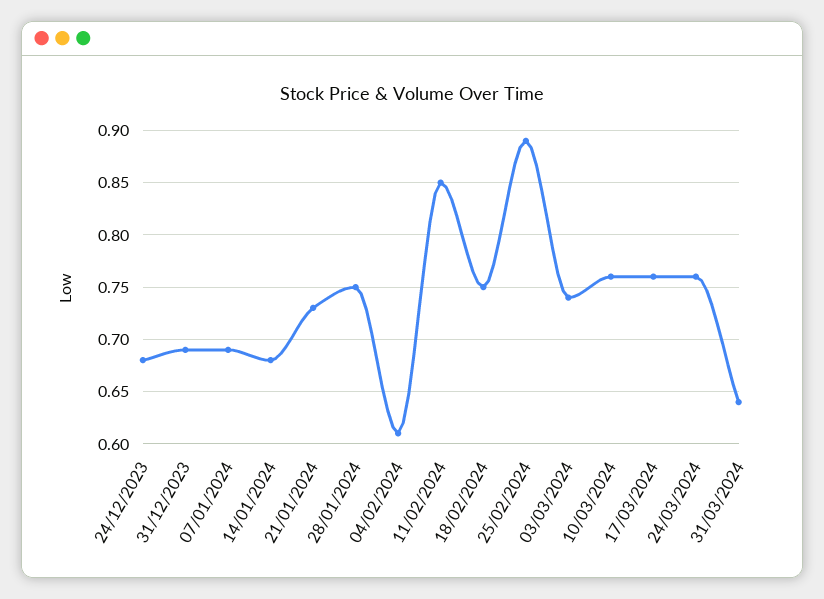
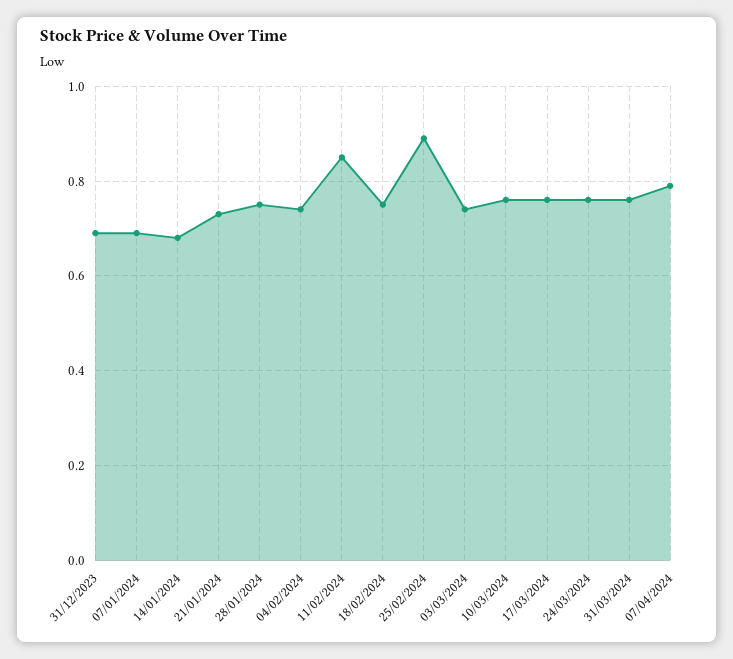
24/12/2023: 0.68 -> none
04/02/2024: 0.61 -> 0.75
31/03/2024: 0.64 -> 0.75
07/04/2024: none -> 0.8

